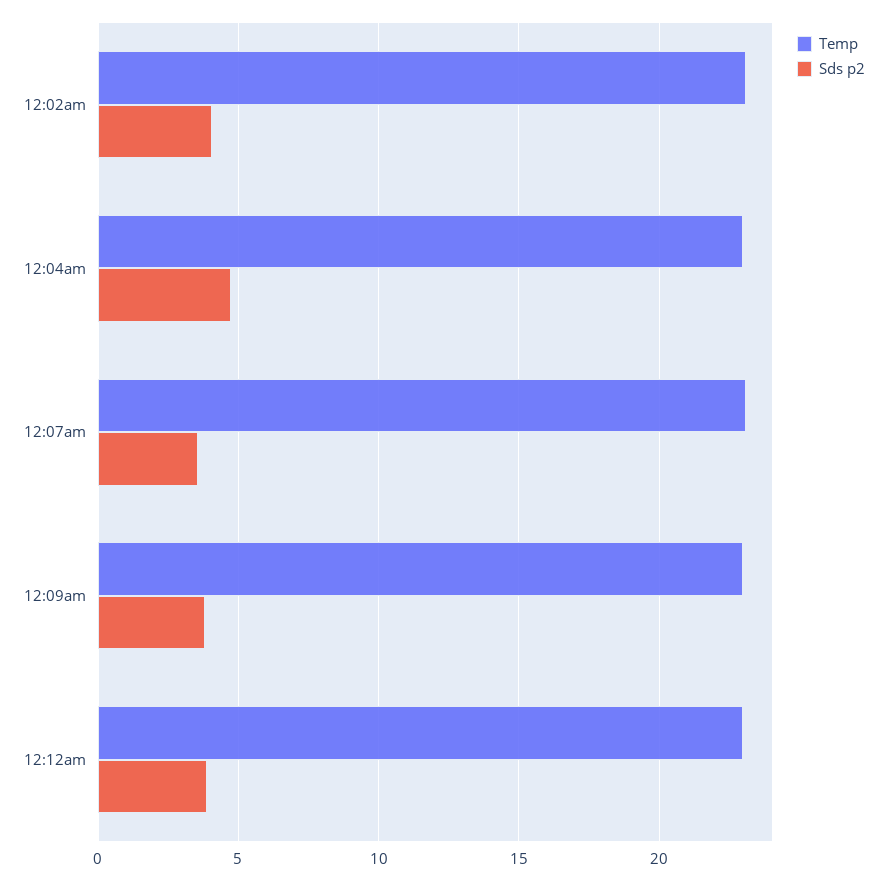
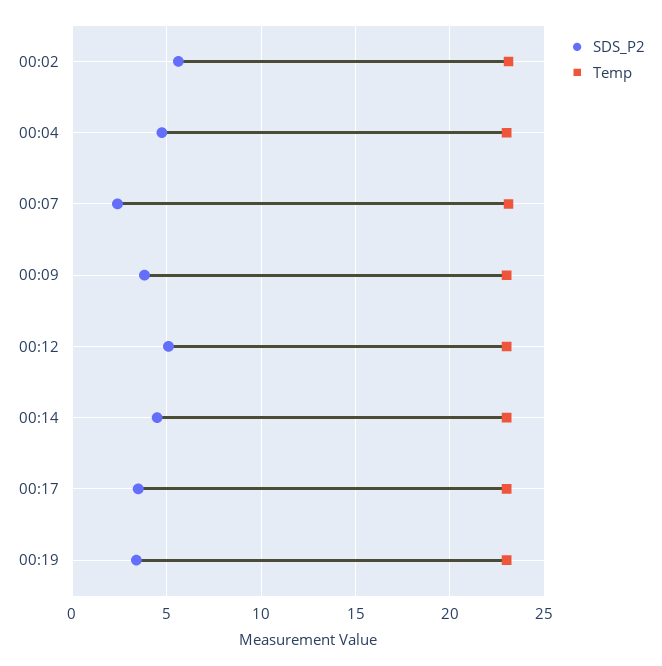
Sds p2, 12:02am: 4 -> 5.5
Sds p2, 12:07am: 3.5 -> 2.5
Sds p2, 12:12am: 4 -> 5
Sds p2, 00:14: none -> 4.5
Temp, 00:14: none -> 23
Sds p2, 00:17: none -> 3.5
Temp, 00:17: none -> 23
Sds p2, 00:19: none -> 3.5
Temp, 00:19: none -> 23

